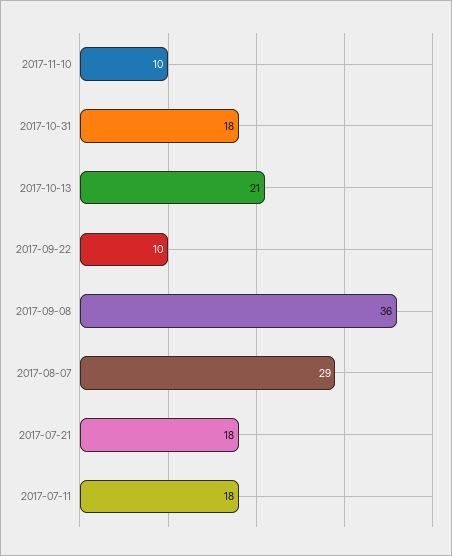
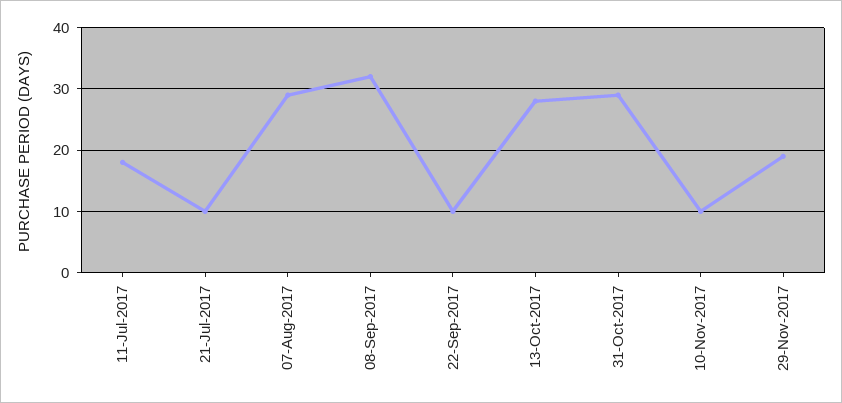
2017-10-31: 18 -> 29
2017-10-13: 21 -> 28
2017-09-08: 36 -> 32
2017-07-21: 18 -> 10
29-Nov-2017: none -> 19

